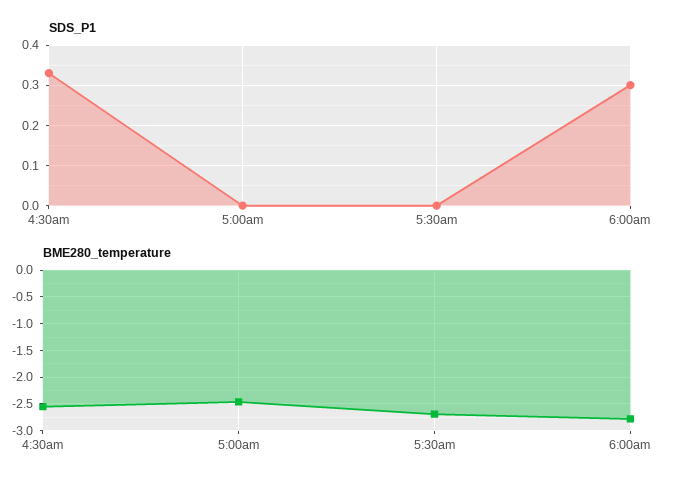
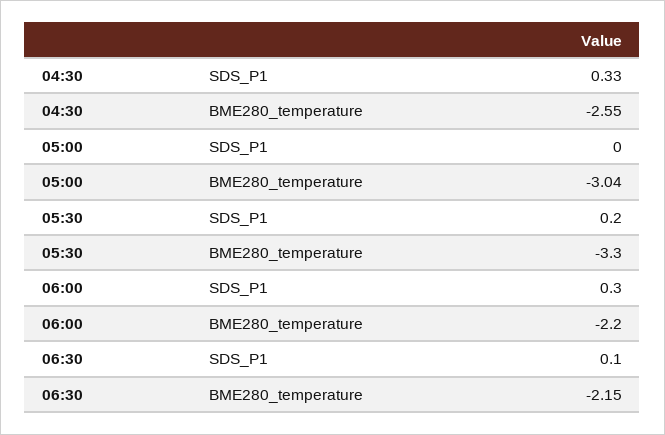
SDS_P1, 5:30am: 0 -> 0.2
BME280_temperature, 5:00am: -2.5 -> -3.04
BME280_temperature, 5:30am: -2.75 -> -3.3
BME280_temperature, 6:00am: -2.75 -> -2.2
SDS_P1, 06:30: none -> 0.1
BME280_temperature, 06:30: none -> -2.15

